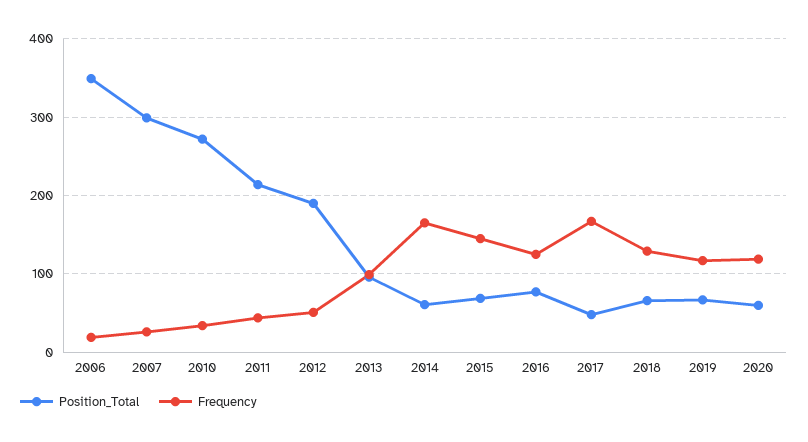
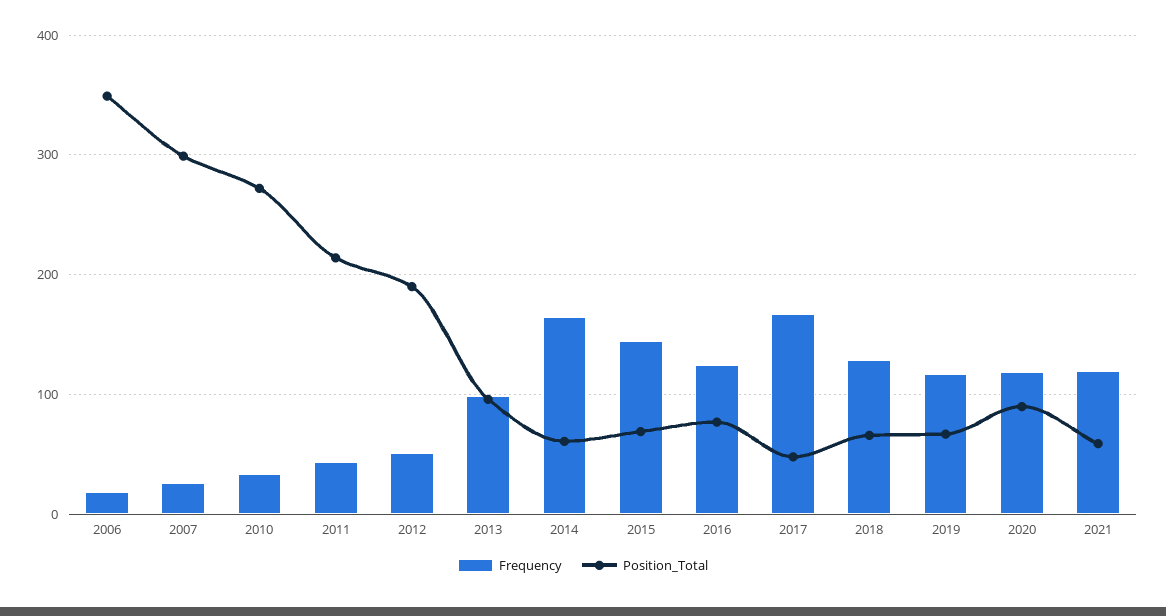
Position_Total, 2020: 60 -> 90
Frequency, 2021: none -> 120
Position_Total, 2021: none -> 60

